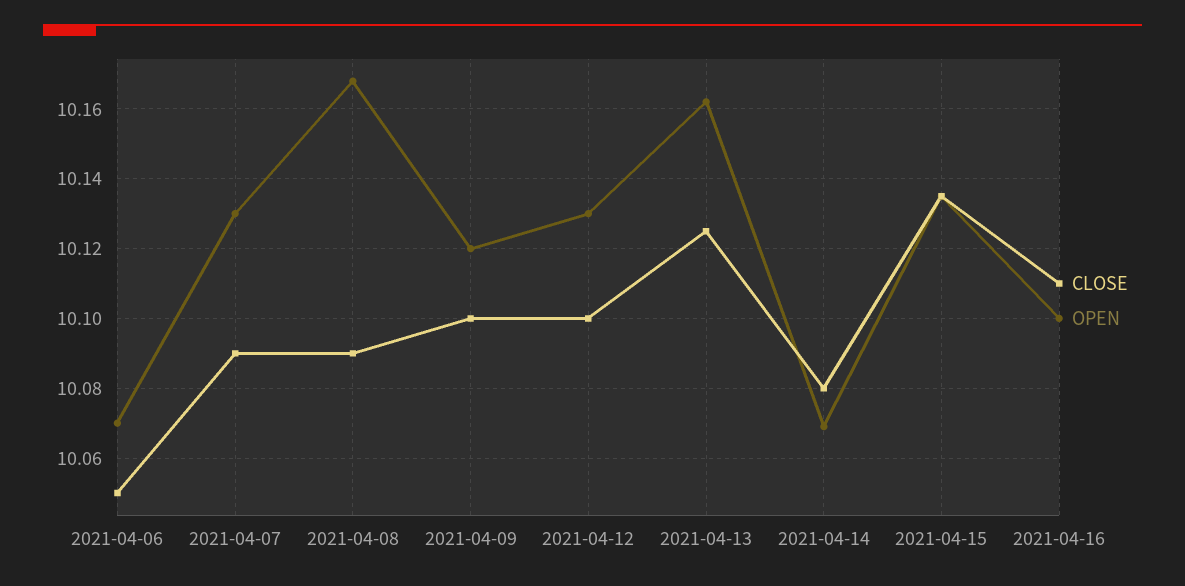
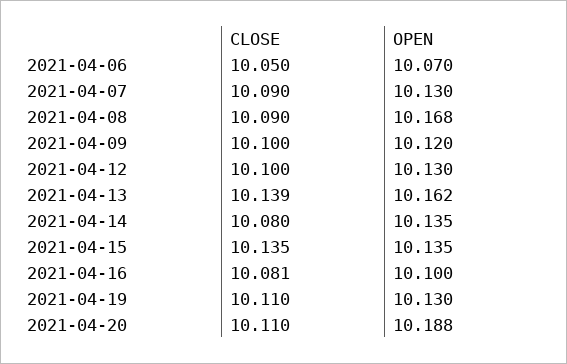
CLOSE, 2021-04-13: 10.125 -> 10.139
OPEN, 2021-04-14: 10.07 -> 10.135
CLOSE, 2021-04-16: 10.11 -> 10.081
CLOSE, 2021-04-19: none -> 10.11
OPEN, 2021-04-19: none -> 10.13
CLOSE, 2021-04-20: none -> 10.11
OPEN, 2021-04-20: none -> 10.188

